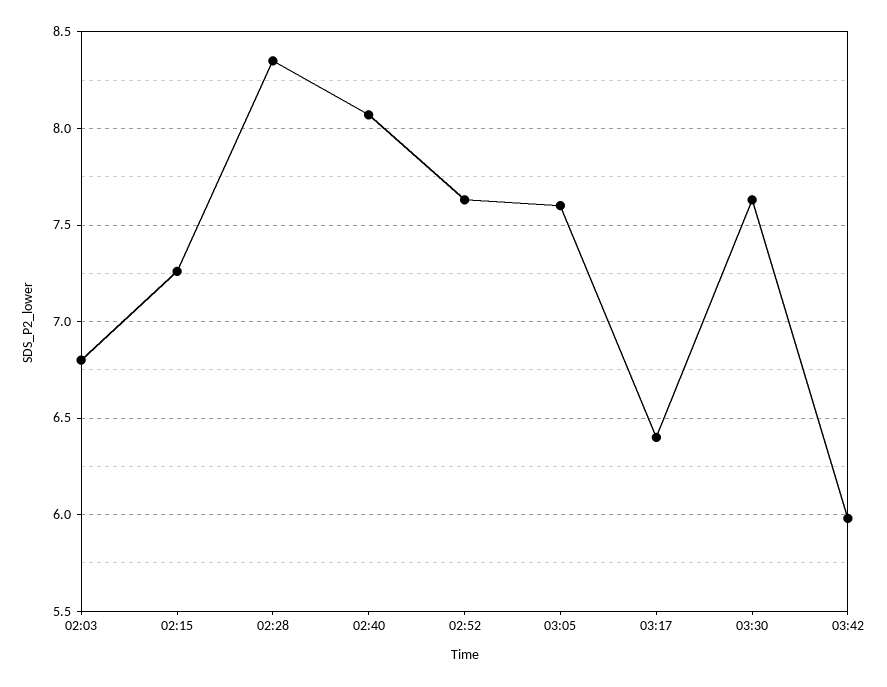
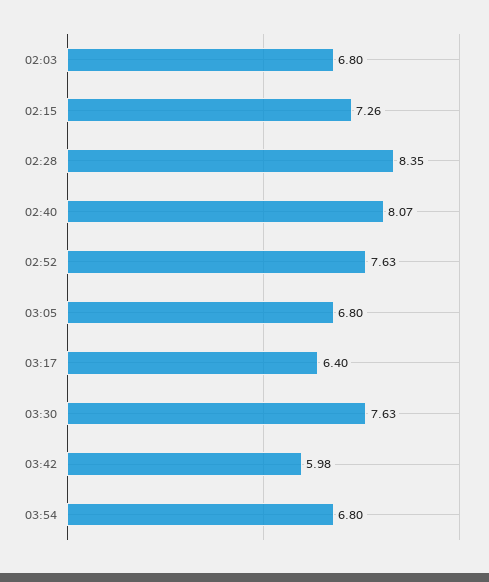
03:05: 7.6 -> 6.8
03:54: none -> 6.8

